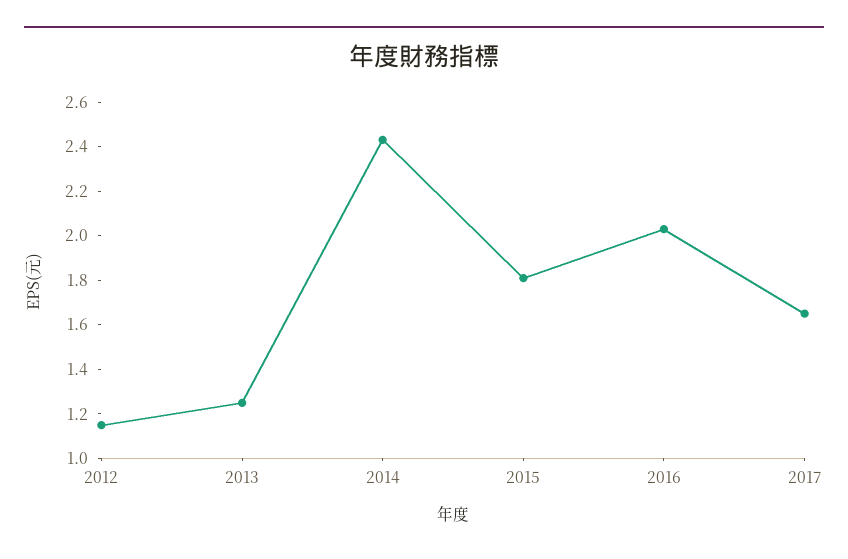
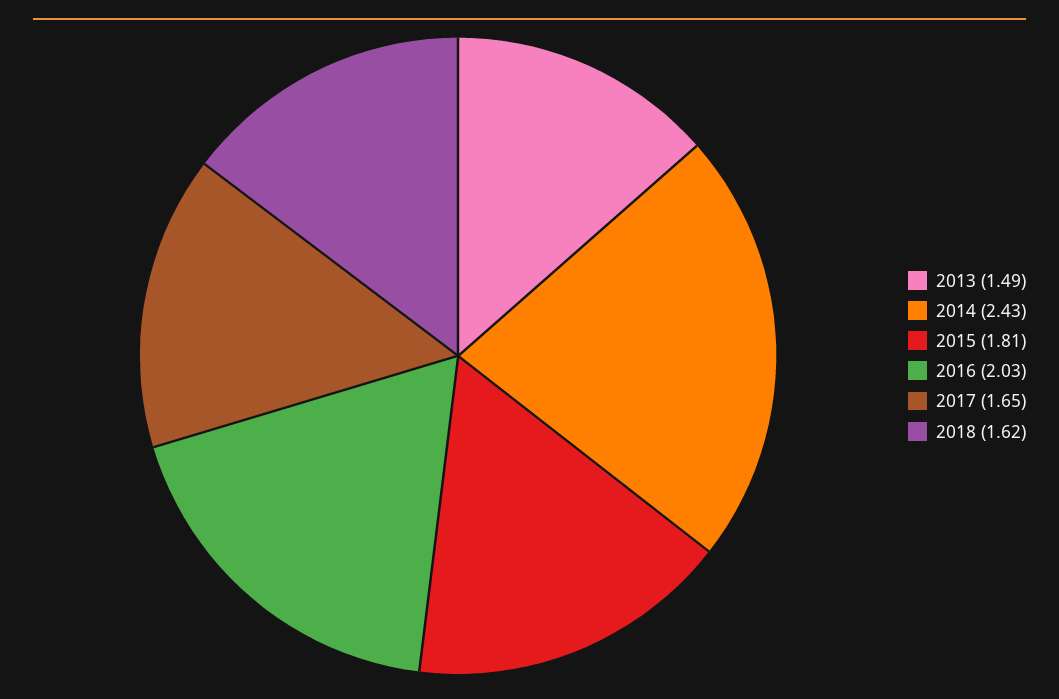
2012: 1.15 -> none
2013: 1.25 -> 1.49
2018: none -> 1.62

